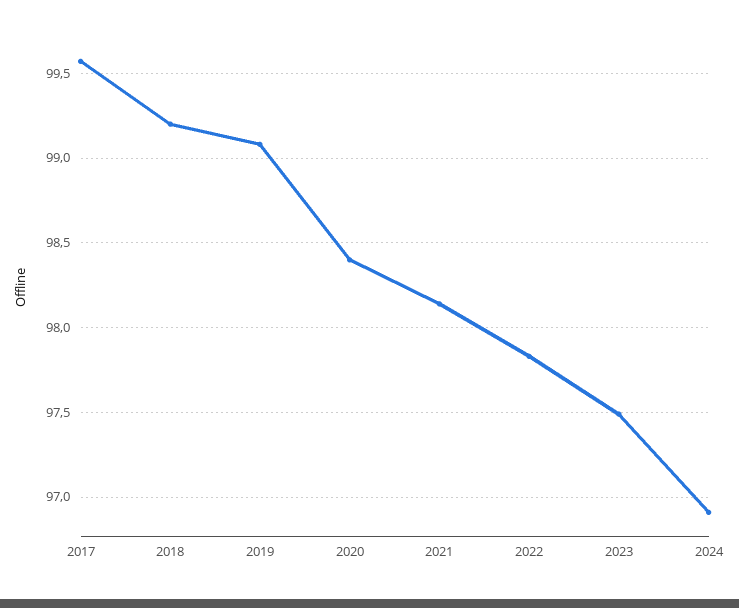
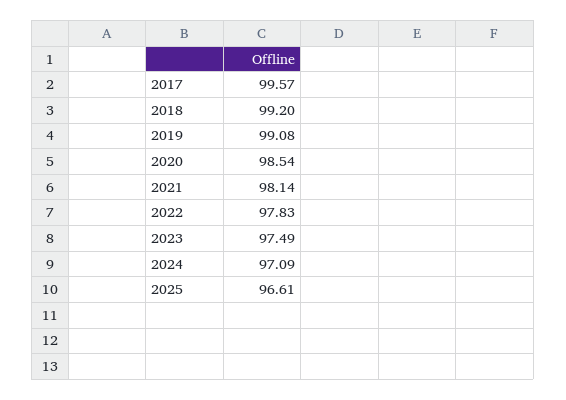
2020: 98.4 -> 98.54
2024: 96.9 -> 97.09
2025: none -> 96.61

